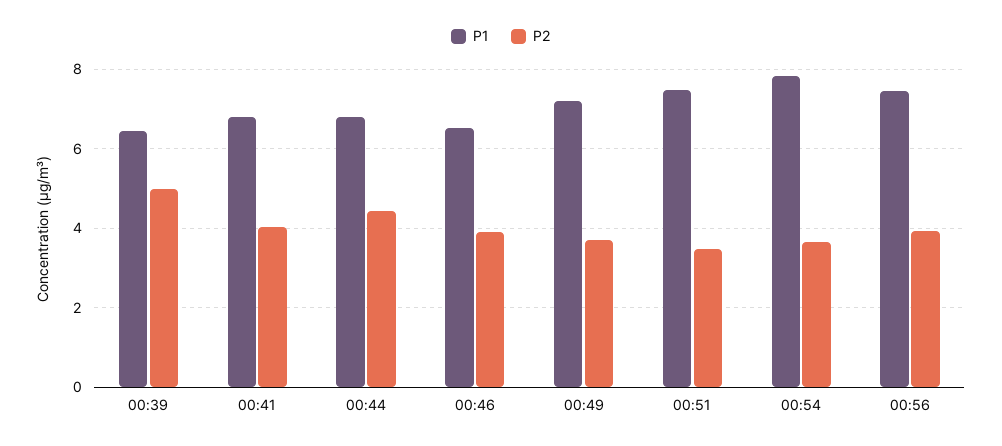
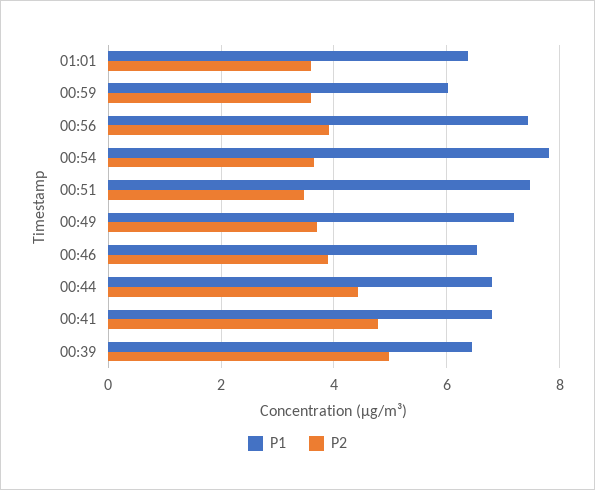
P2, 00:41: 4 -> 4.8
P1, 01:01: none -> 6.4
P2, 01:01: none -> 3.6
P1, 00:59: none -> 6
P2, 00:59: none -> 3.6

